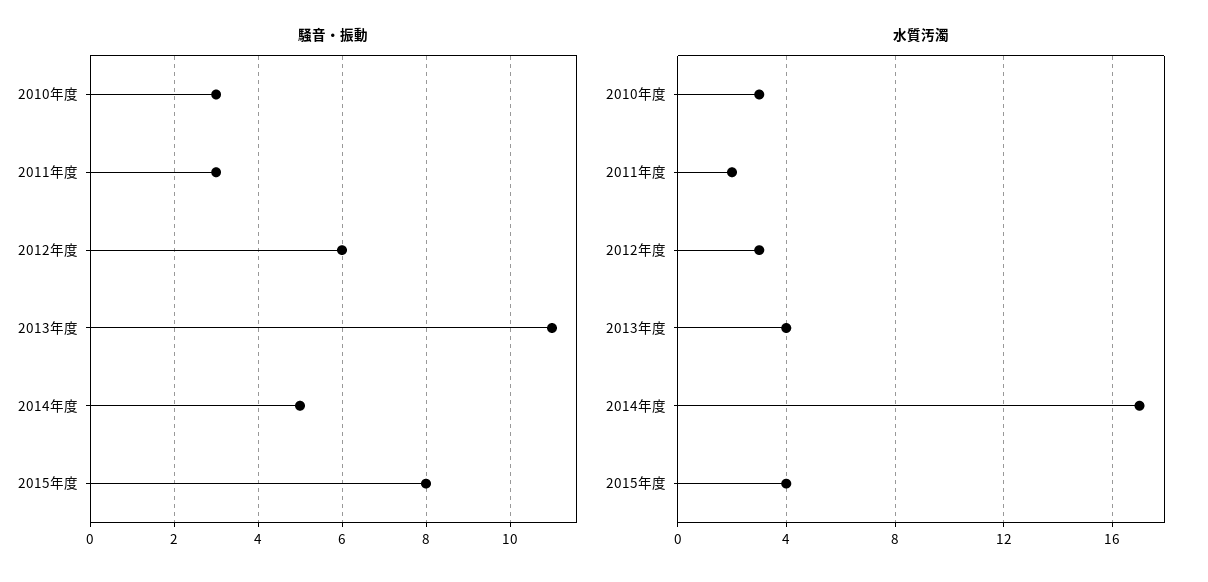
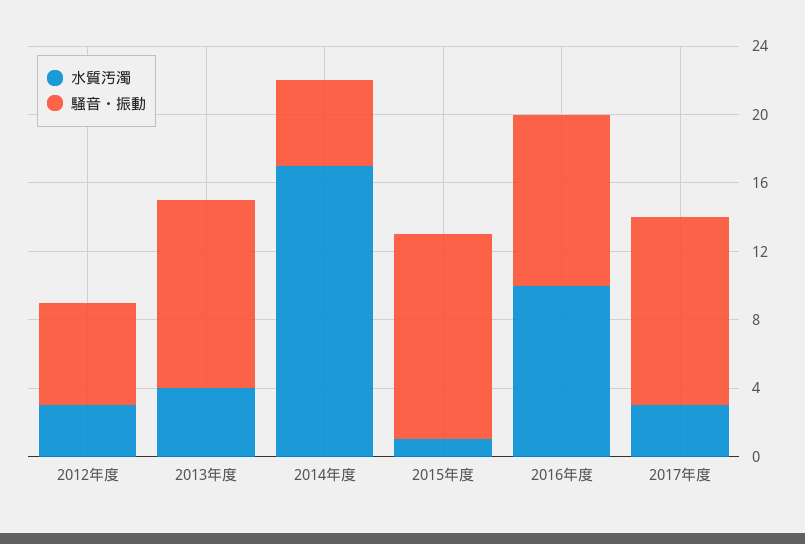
騒音・振動, 2010年度: 3 -> none
騒音・振動, 2011年度: 3 -> none
騒音・振動, 2015年度: 8 -> 12
水質汚濁, 2010年度: 3 -> none
水質汚濁, 2011年度: 2 -> none
水質汚濁, 2015年度: 4 -> 1
水質汚濁, 2016年度: none -> 10
騒音・振動, 2016年度: none -> 10
水質汚濁, 2017年度: none -> 3
騒音・振動, 2017年度: none -> 11

